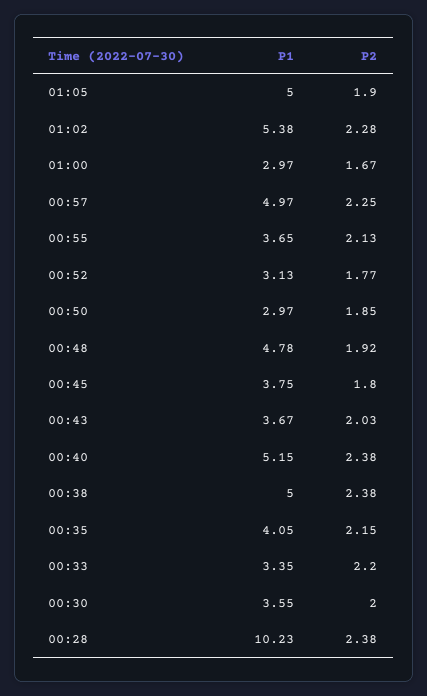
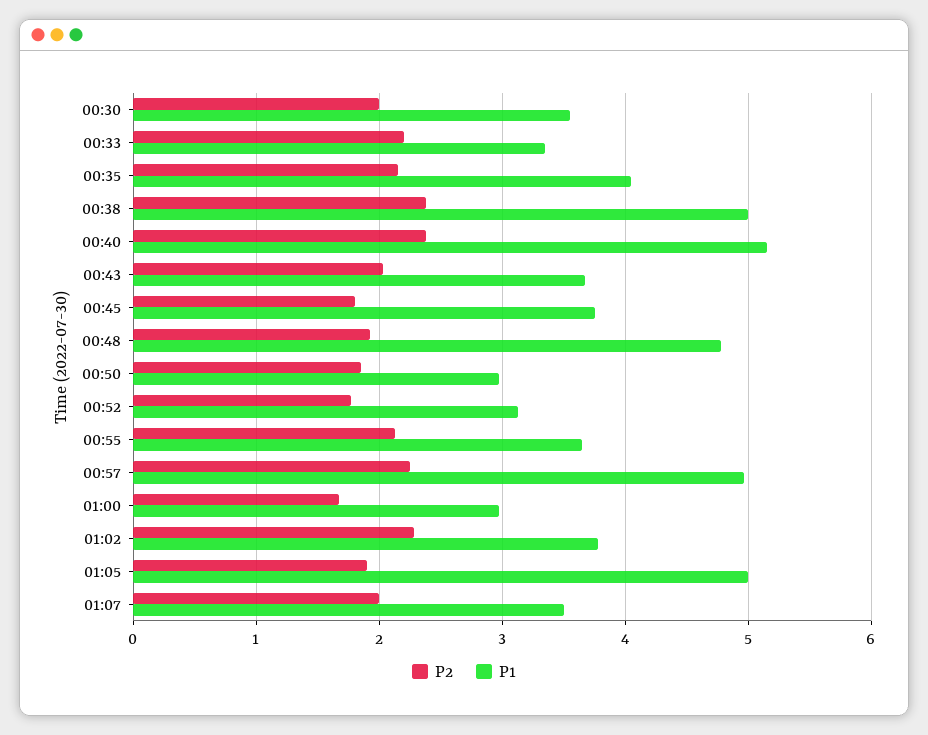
P1, 01:02: 5.38 -> 3.8
P1, 00:28: 10.23 -> none
P2, 00:28: 2.38 -> none
P2, 01:07: none -> 2
P1, 01:07: none -> 3.5

